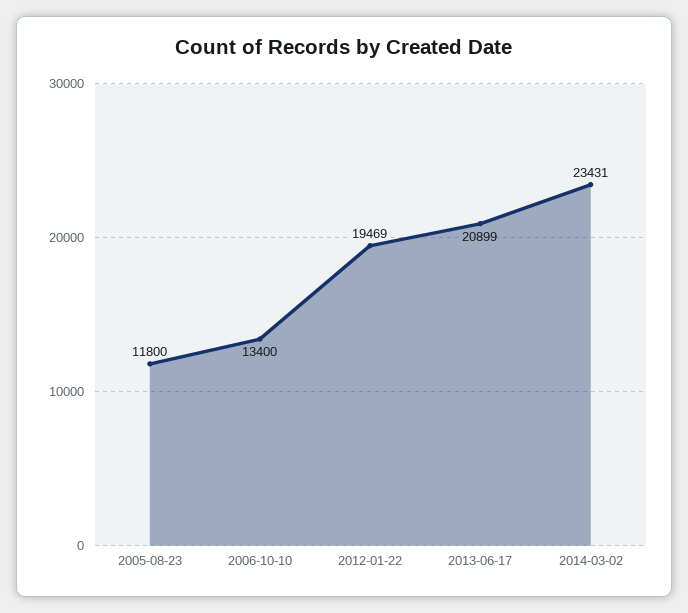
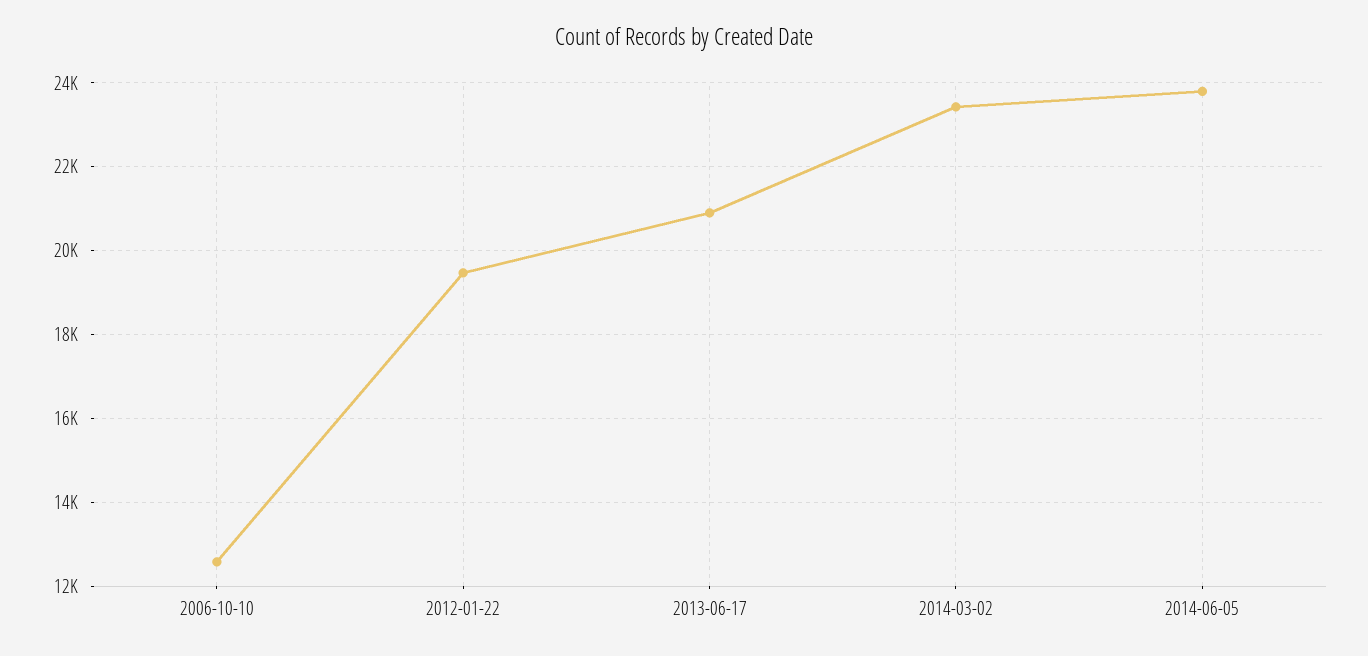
2005-08-23: 11800 -> none
2006-10-10: 13400 -> 12600
2014-06-05: none -> 23800

